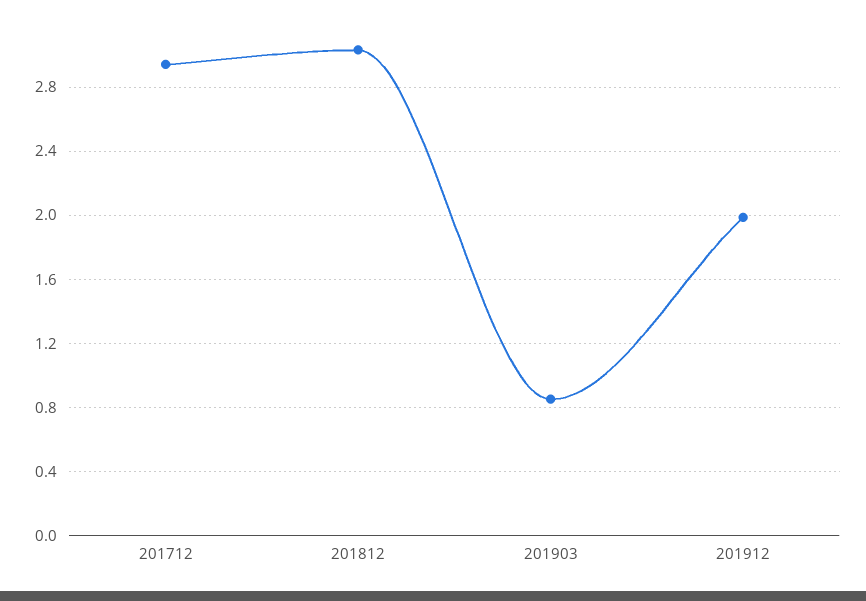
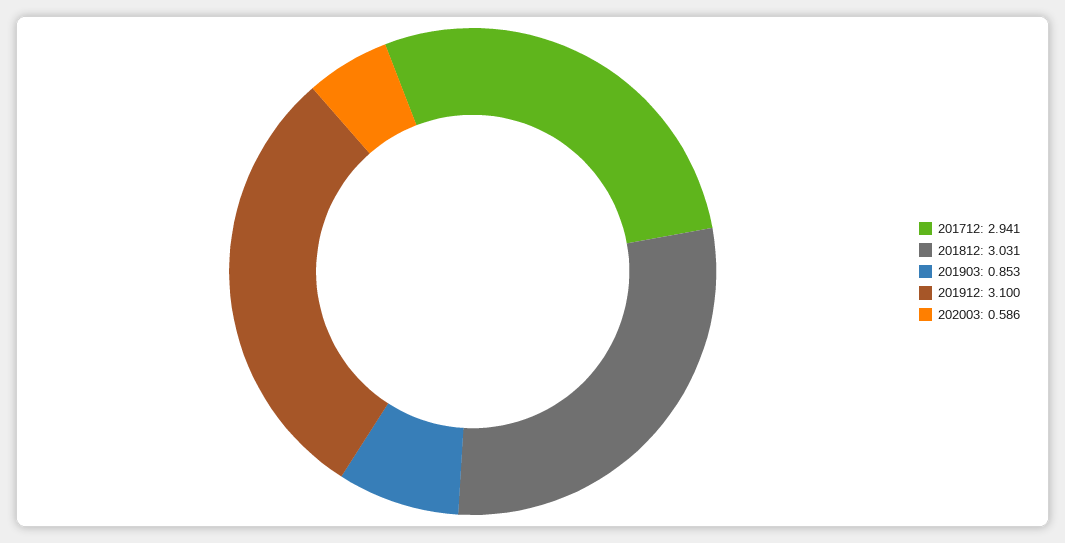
201912: 2 -> 3.1
202003: none -> 0.586

